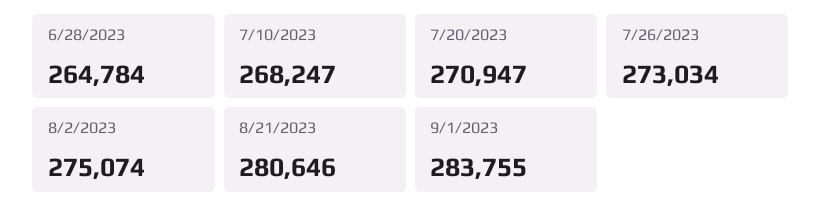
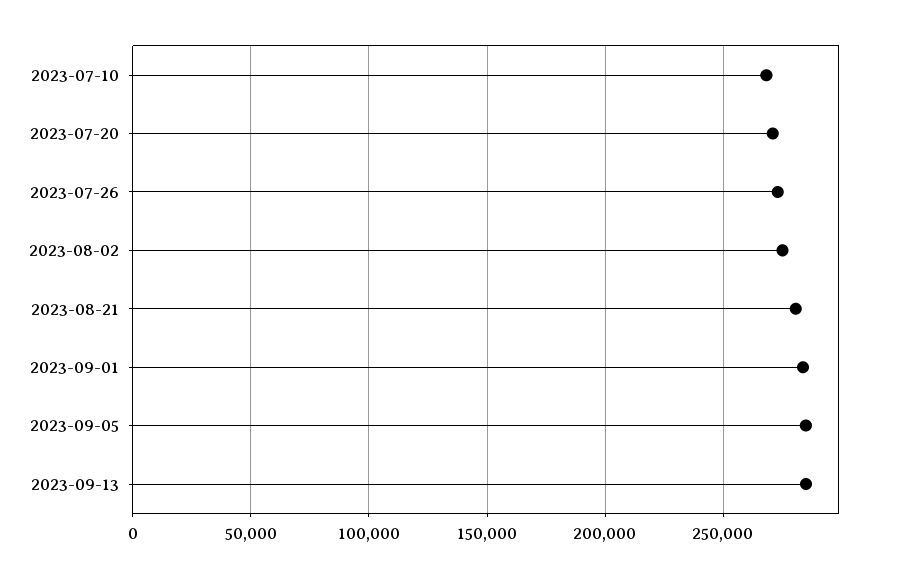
6/28/2023: 264784 -> none
2023-09-05: none -> 285000
2023-09-13: none -> 285000

